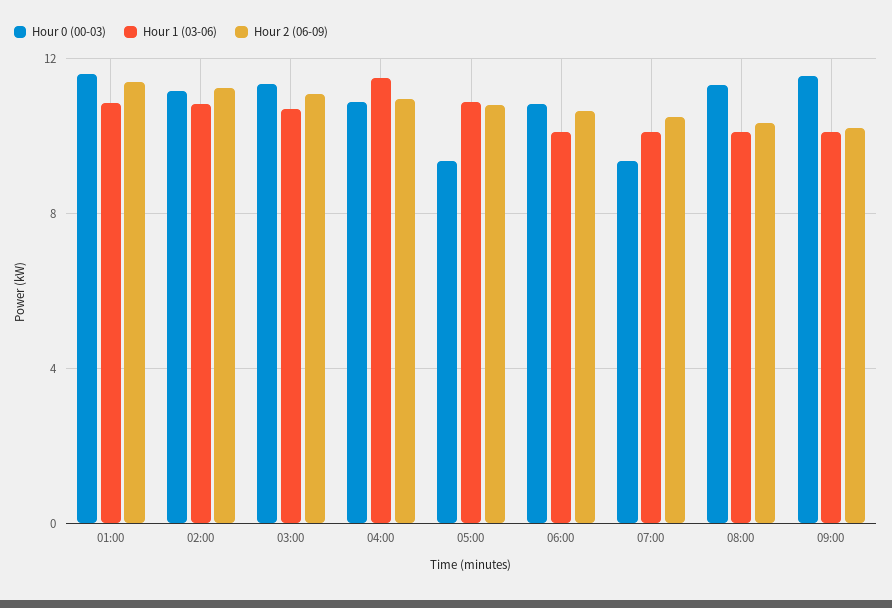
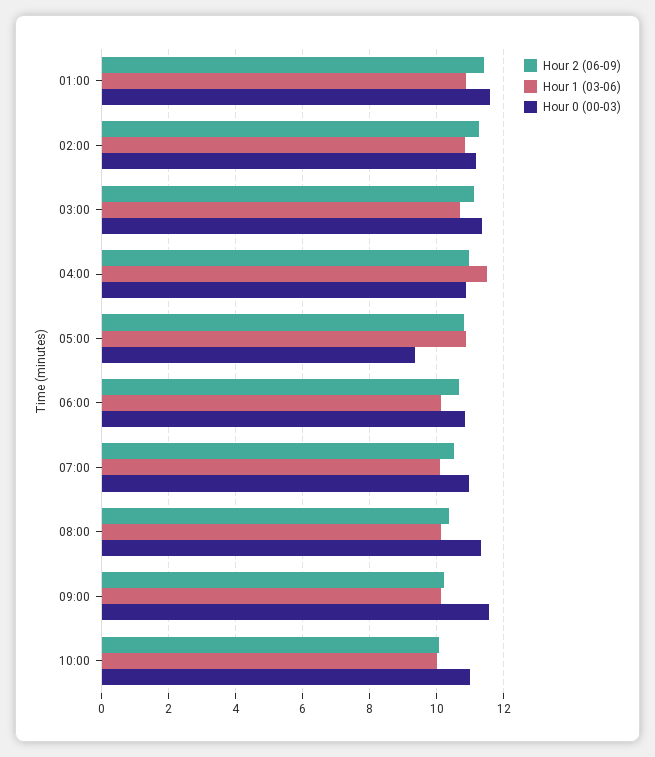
Hour 0 (00-03), 07:00: 9.5 -> 11
Hour 2 (06-09), 10:00: none -> 10
Hour 1 (03-06), 10:00: none -> 10
Hour 0 (00-03), 10:00: none -> 11

